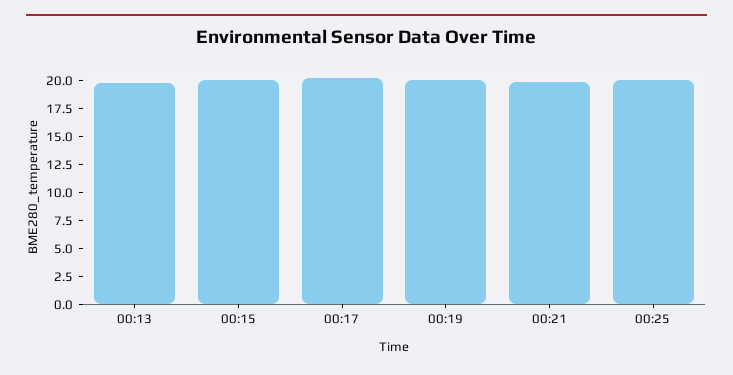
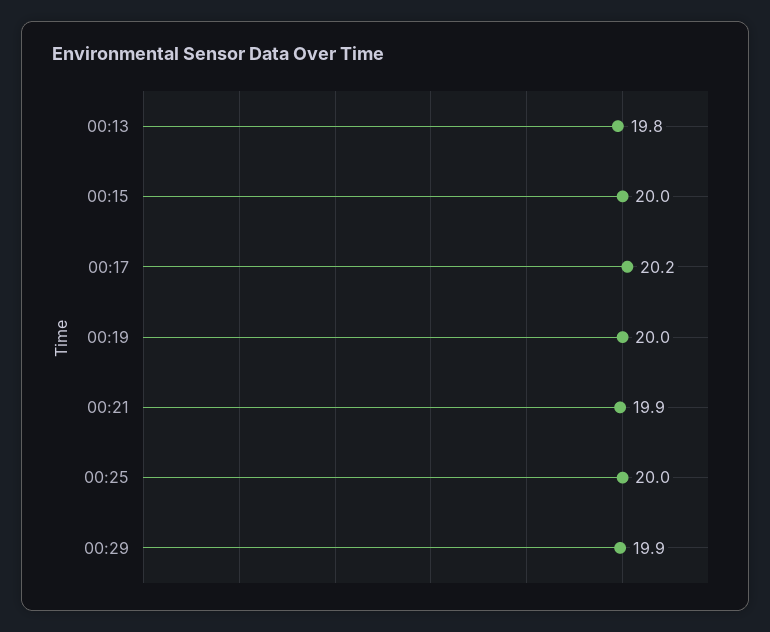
00:29: none -> 19.9

